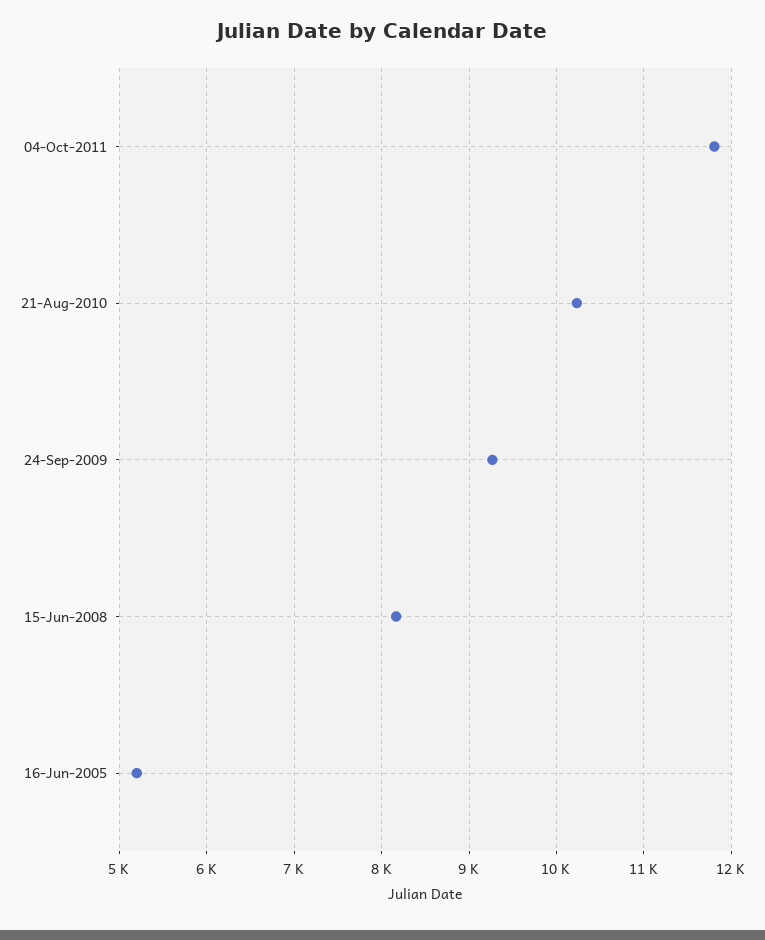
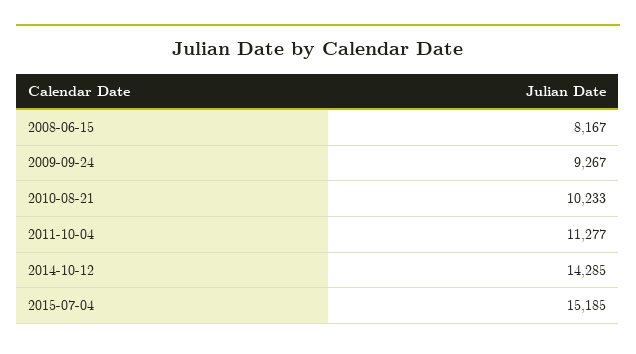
04-Oct-2011: 11800 -> 11277
16-Jun-2005: 5200 -> none
2014-10-12: none -> 14285
2015-07-04: none -> 15185

